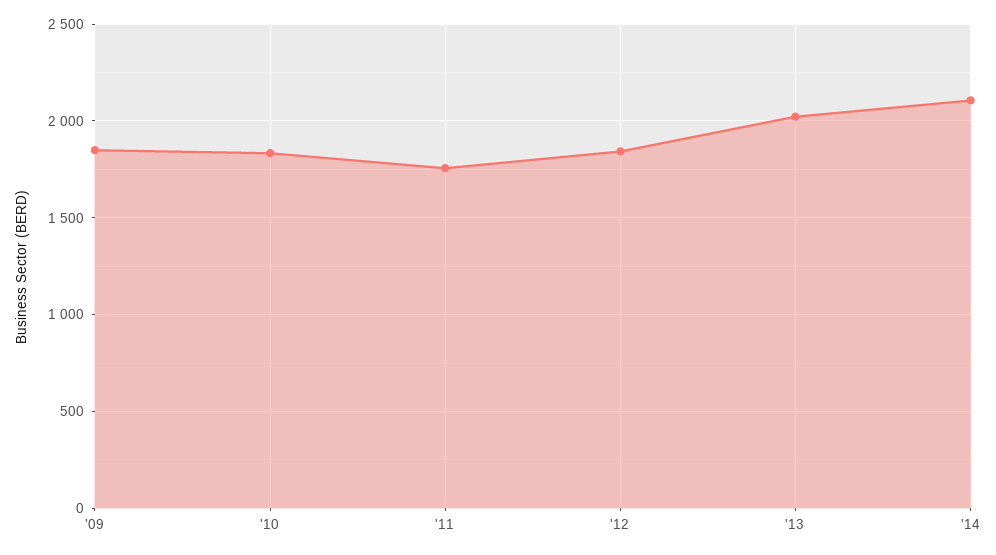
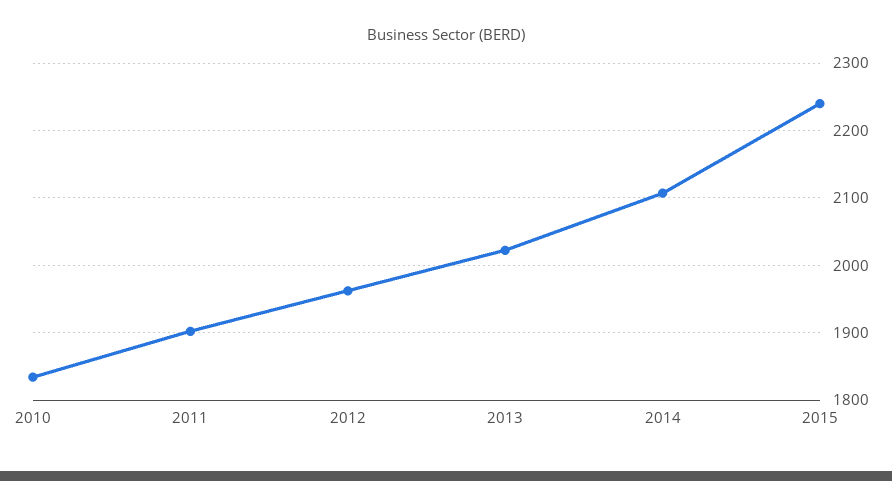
'09: 1850 -> none
'11: 1750 -> 1900
'12: 1850 -> 1960
2015: none -> 2240

